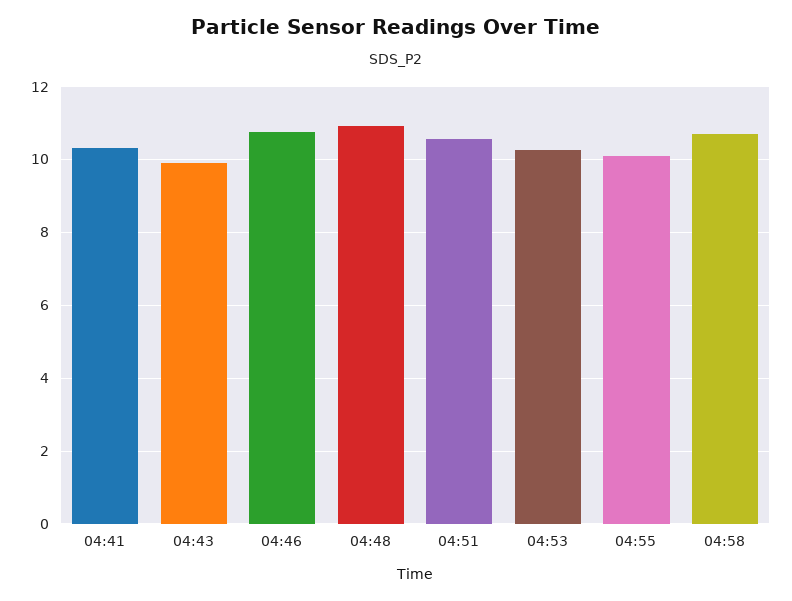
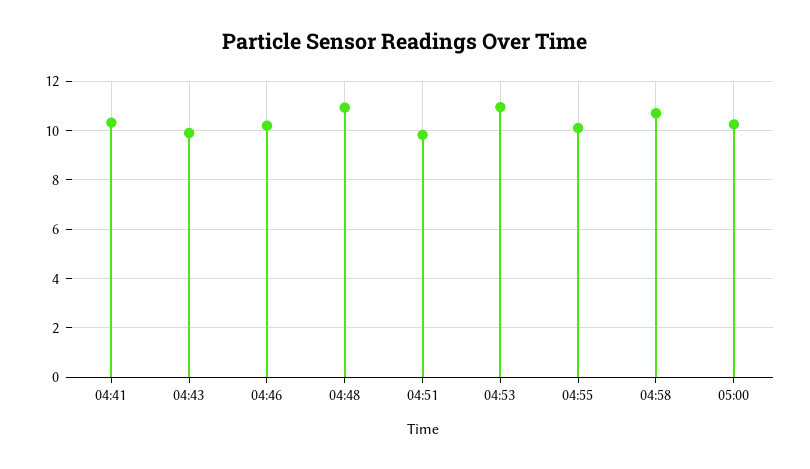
04:46: 10.8 -> 10.25
04:51: 10.6 -> 9.75
04:53: 10.2 -> 11
05:00: none -> 10.25

